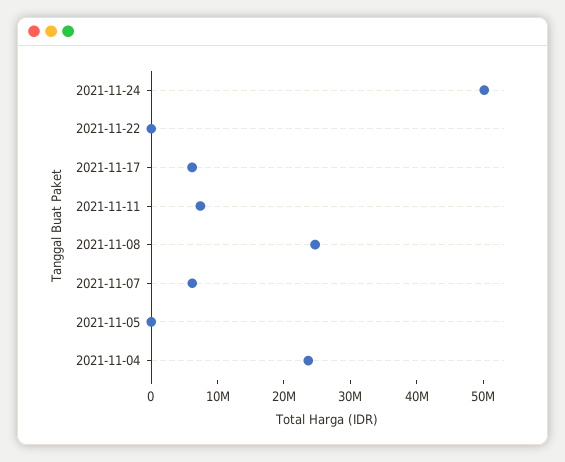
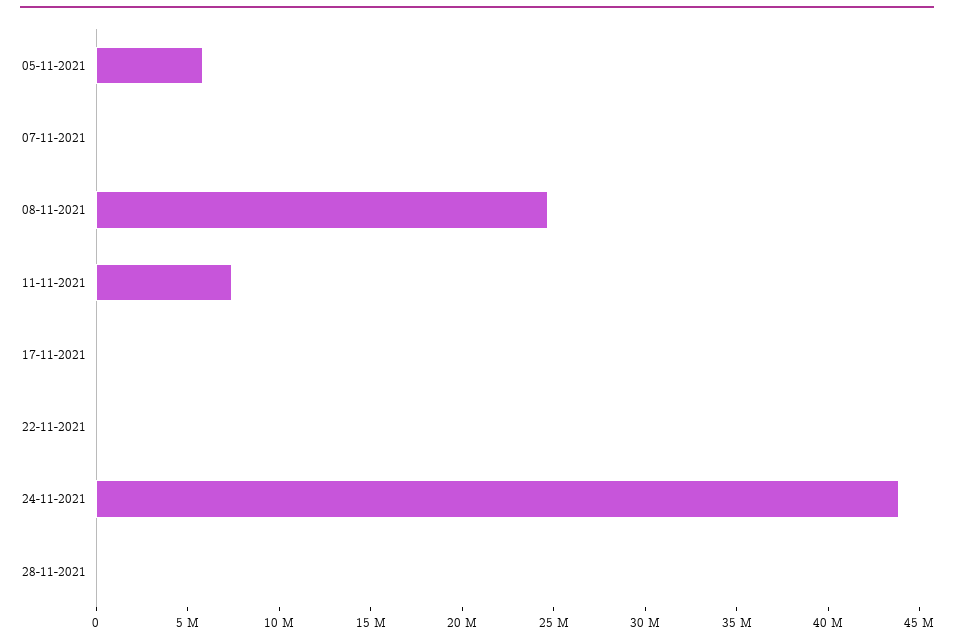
2021-11-24: 50000000 -> 44000000
2021-11-17: 6000000 -> 0
2021-11-07: 6000000 -> 0
2021-11-05: 0 -> 6000000
2021-11-04: 24000000 -> none
28-11-2021: none -> 0

